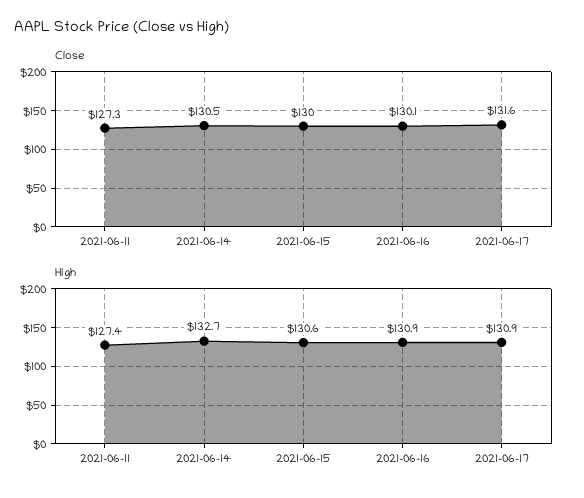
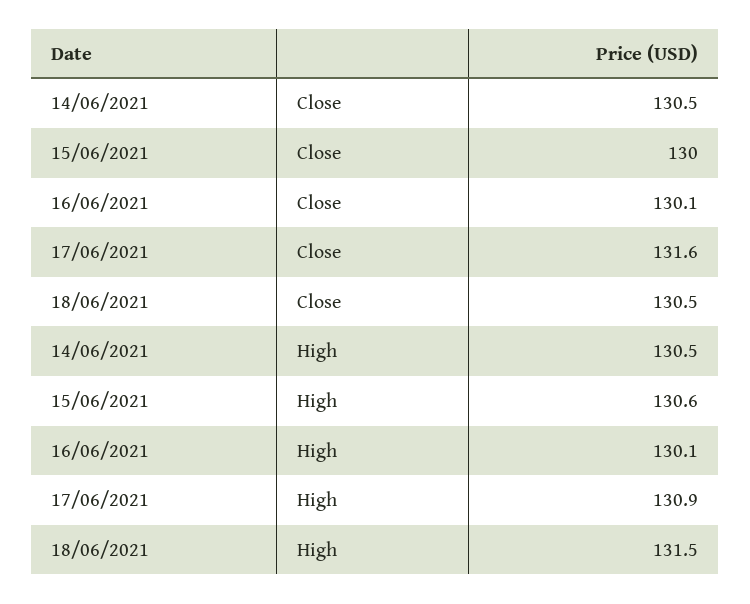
Close, 2021-06-11: 127.3 -> none
High, 2021-06-11: 127.4 -> none
High, 2021-06-14: 132.7 -> 130.5
High, 2021-06-16: 130.9 -> 130.1
Close, 18/06/2021: none -> 130.5
High, 18/06/2021: none -> 131.5

